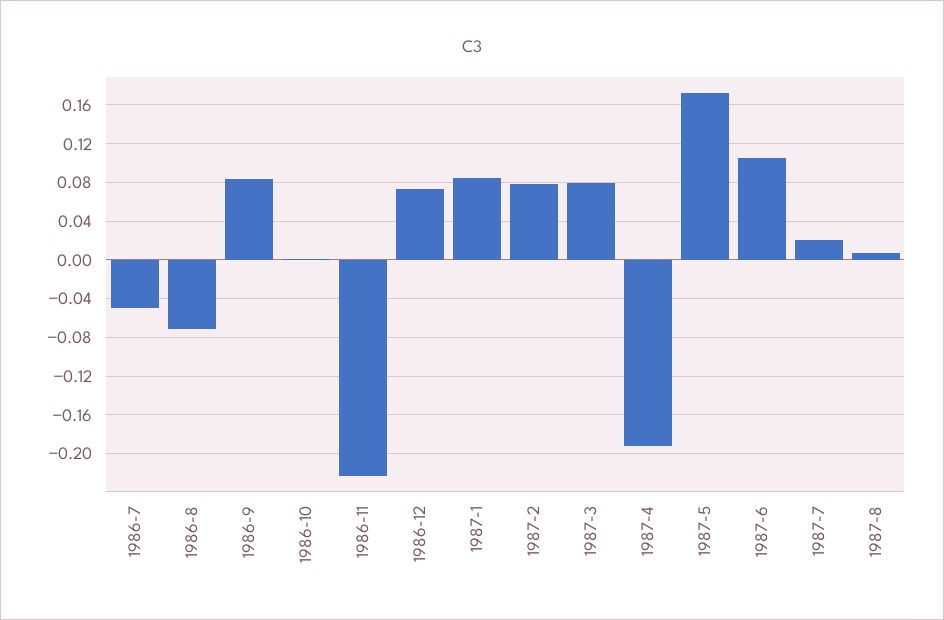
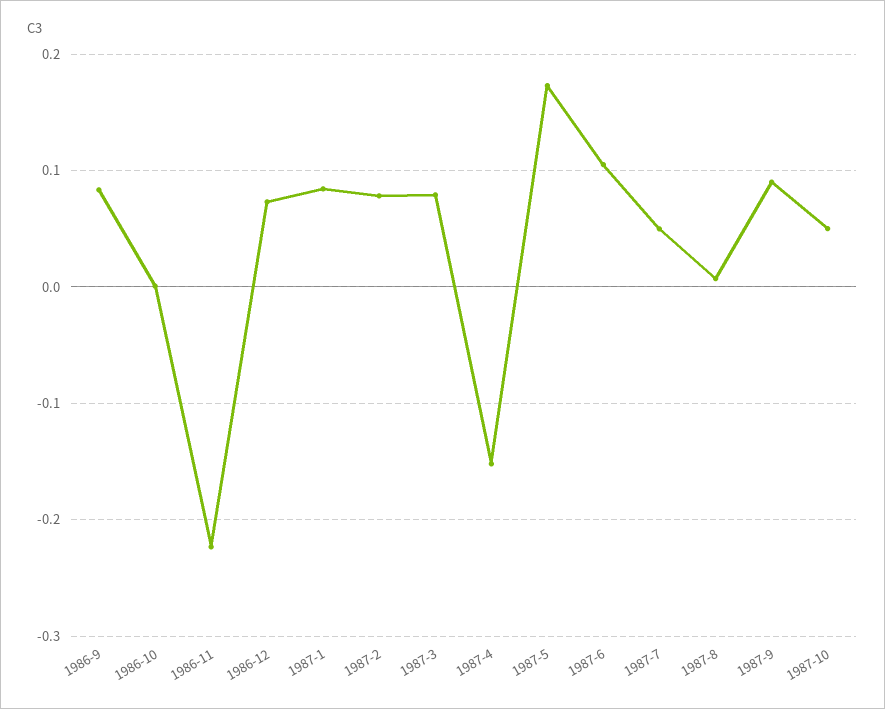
1986-7: -0.05 -> none
1986-8: -0.07 -> none
1987-4: -0.19 -> -0.15
1987-7: 0.02 -> 0.05
1987-9: none -> 0.09
1987-10: none -> 0.05

